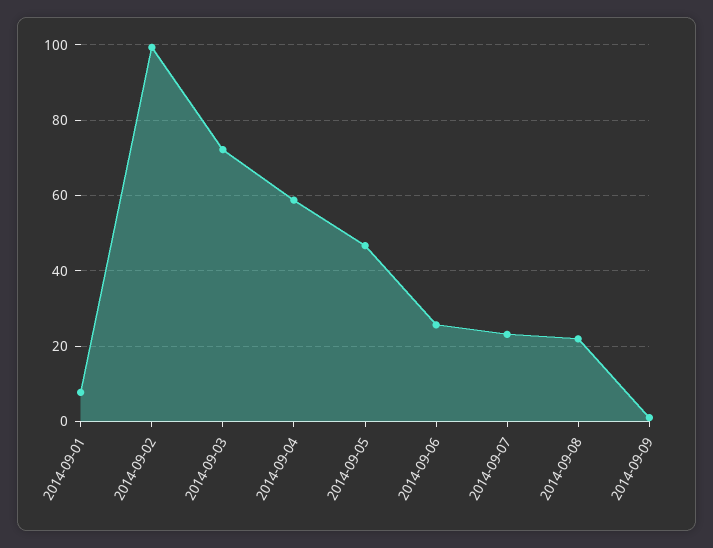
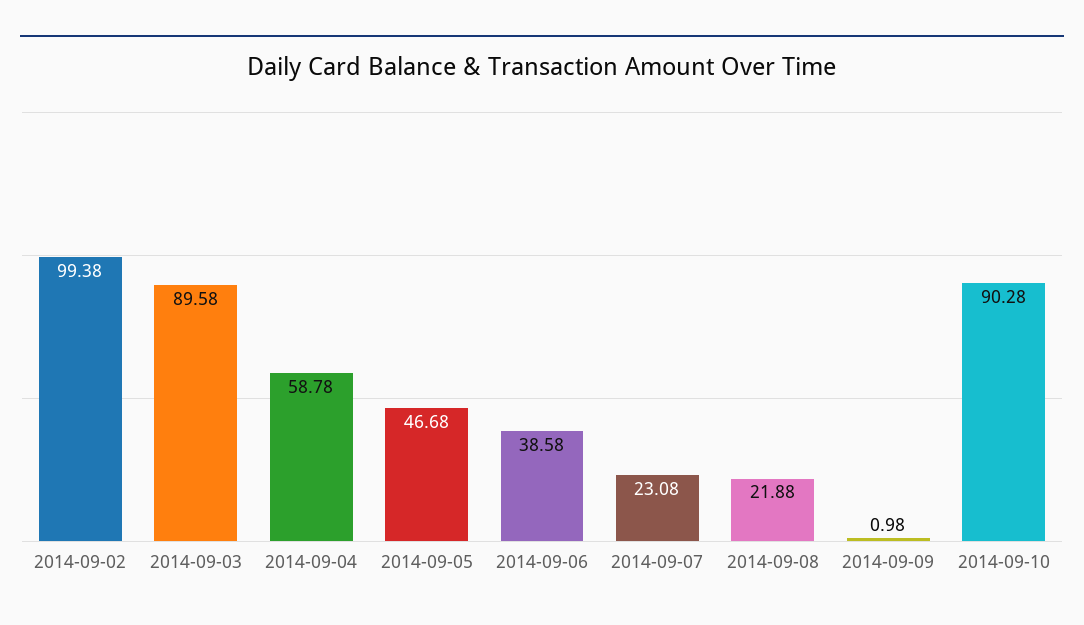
2014-09-01: 8 -> none
2014-09-03: 72 -> 89.58
2014-09-06: 26 -> 38.58
2014-09-10: none -> 90.28

